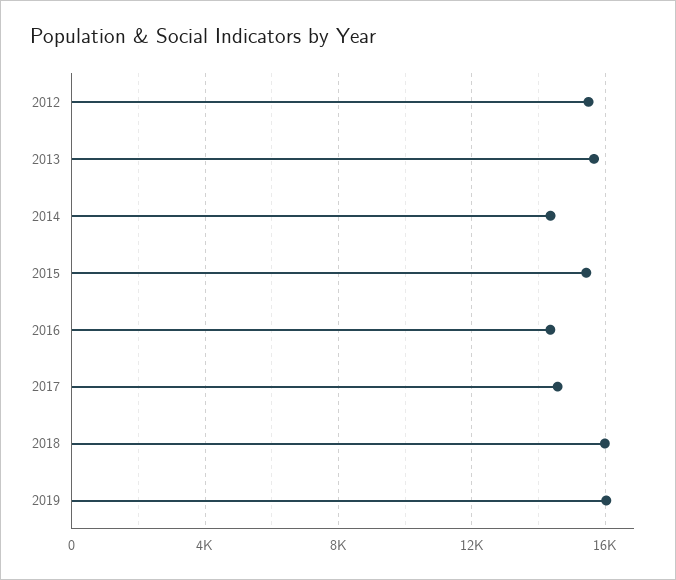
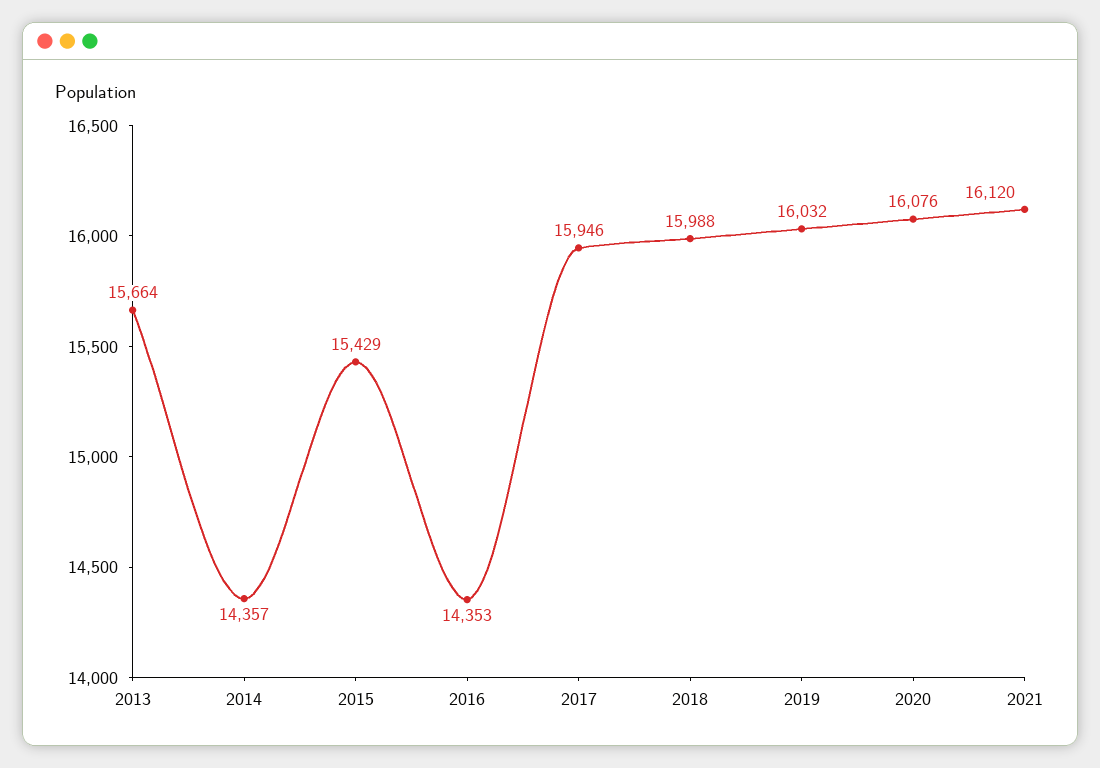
2012: 15500 -> none
2017: 14500 -> 15946
2020: none -> 16076
2021: none -> 16120

